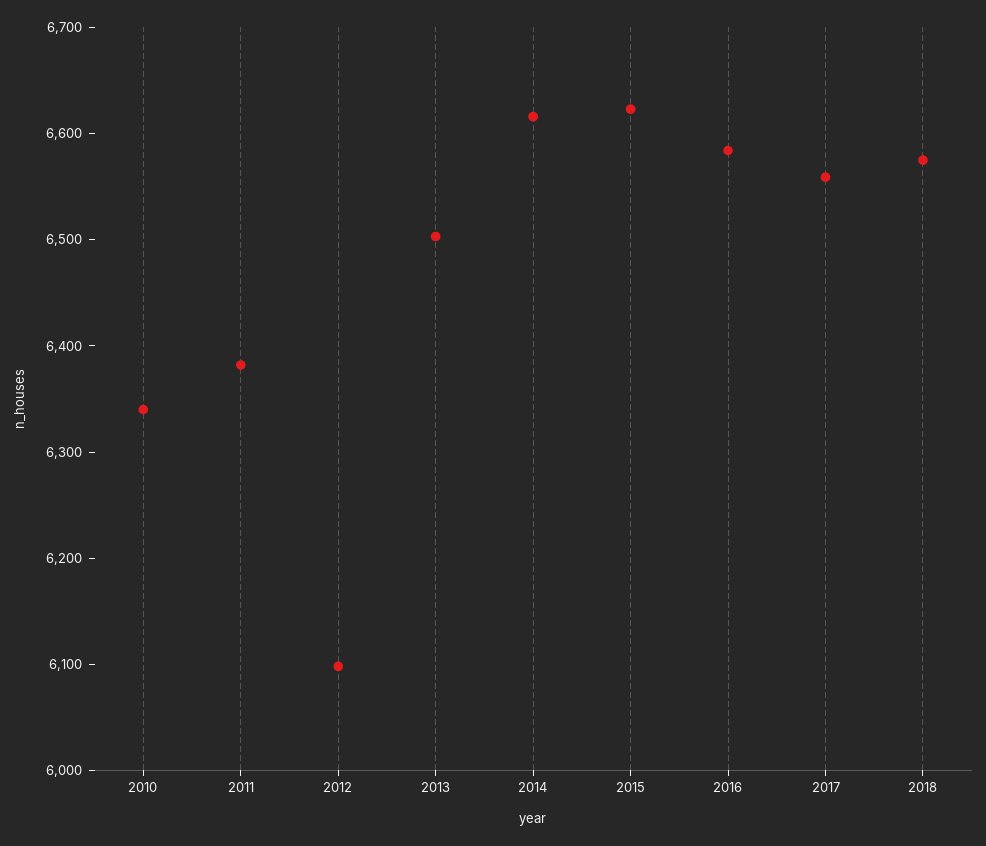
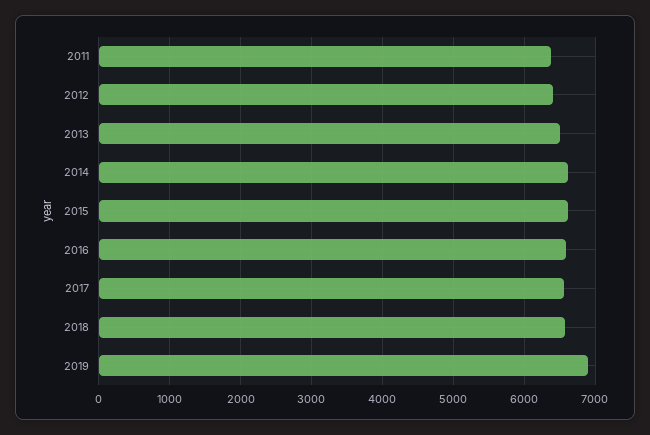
2010: 6340 -> none
2012: 6100 -> 6400
2019: none -> 6900

